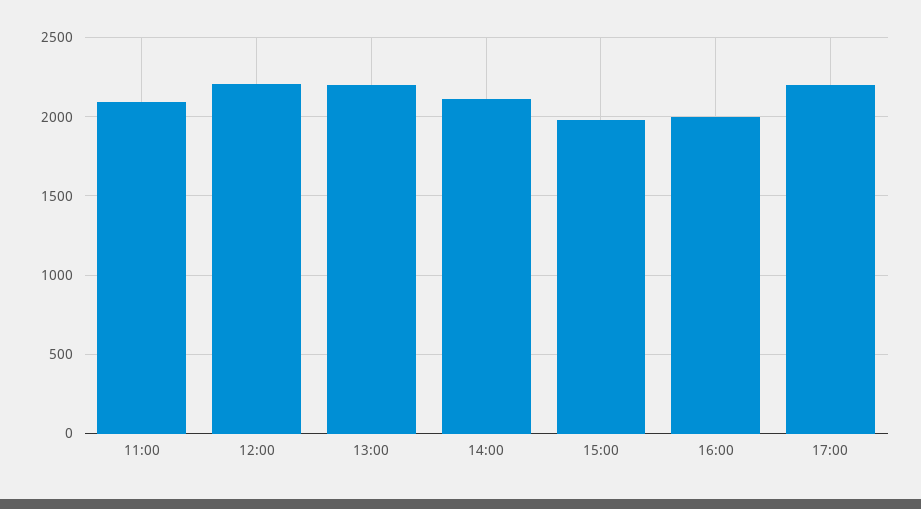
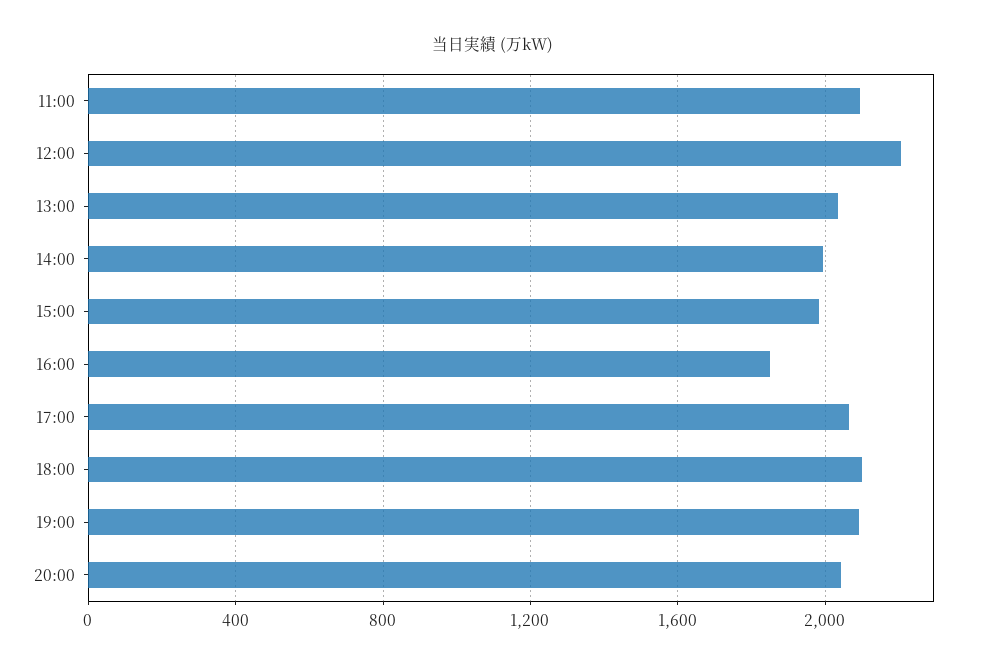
13:00: 2200 -> 2050
14:00: 2100 -> 2000
16:00: 2000 -> 1850
17:00: 2200 -> 2050
18:00: none -> 2100
19:00: none -> 2100
20:00: none -> 2050

